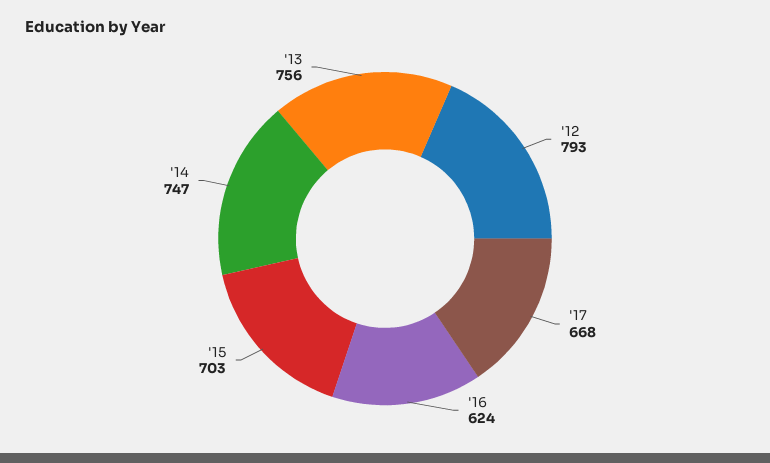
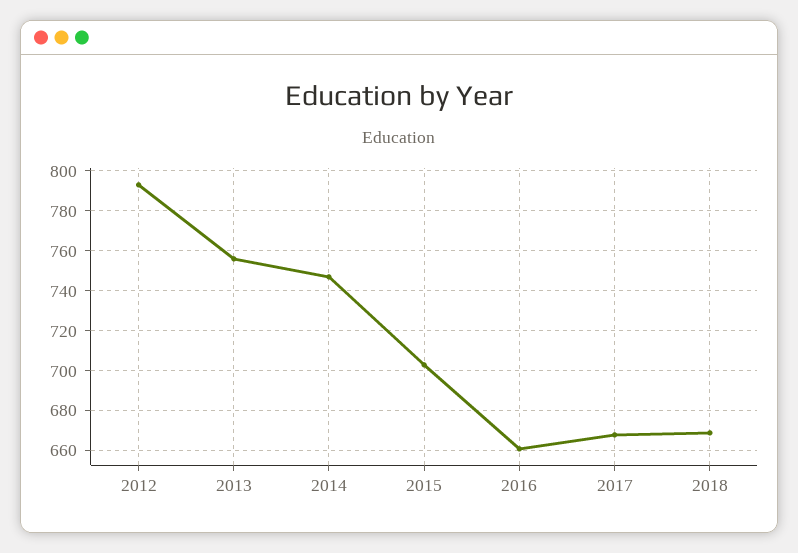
'16: 624 -> 660
2018: none -> 670

